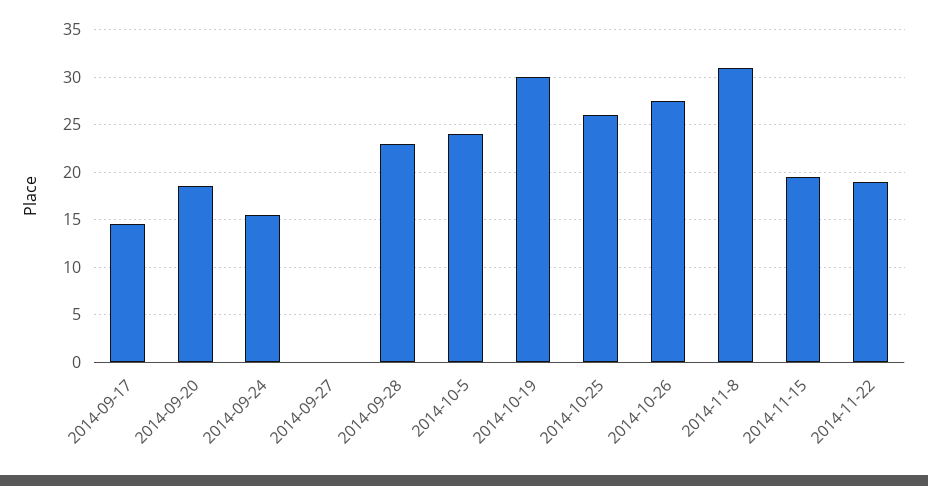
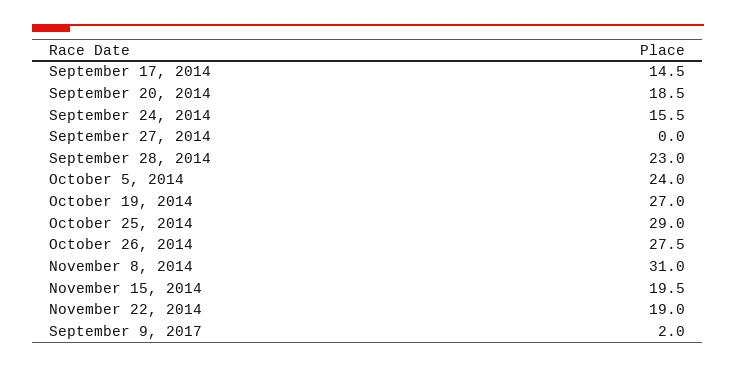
2014-10-19: 30 -> 27
2014-10-25: 26 -> 29
September 9, 2017: none -> 2

